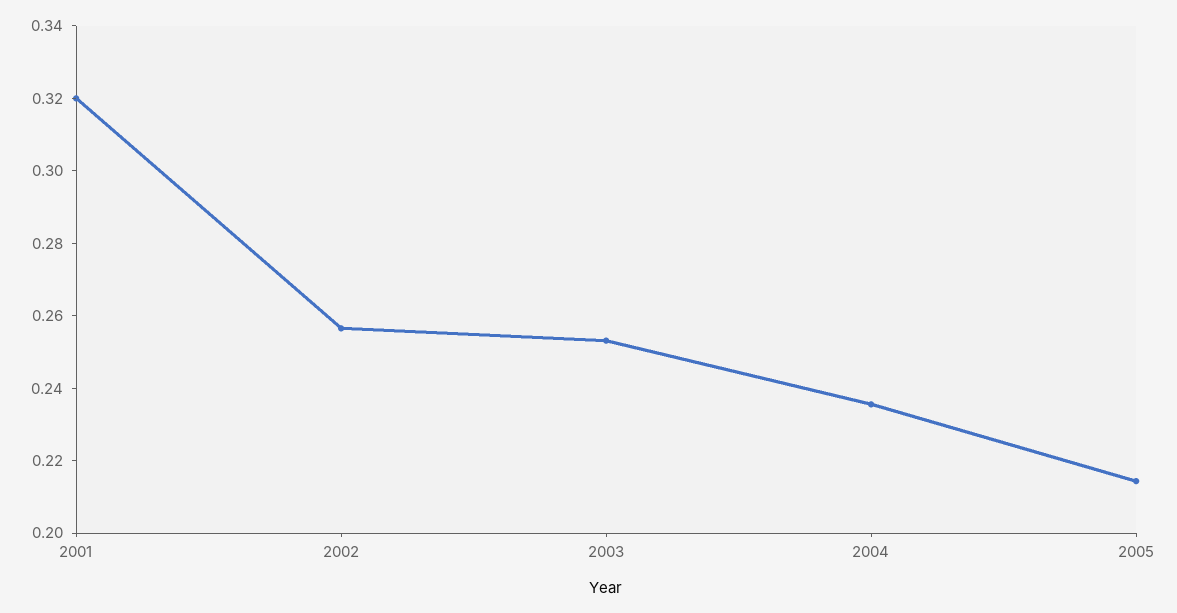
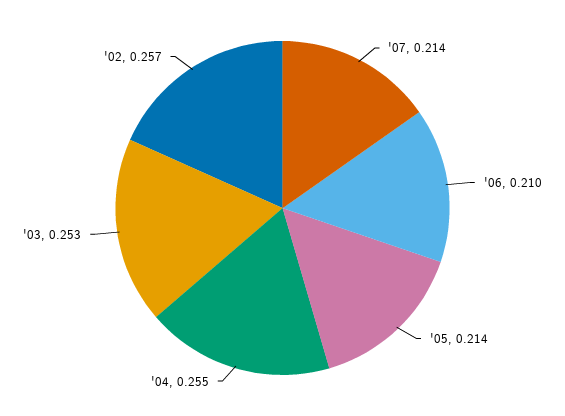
2001: 0.32 -> none
2004: 0.235 -> 0.255
'07: none -> 0.214
'06: none -> 0.21

